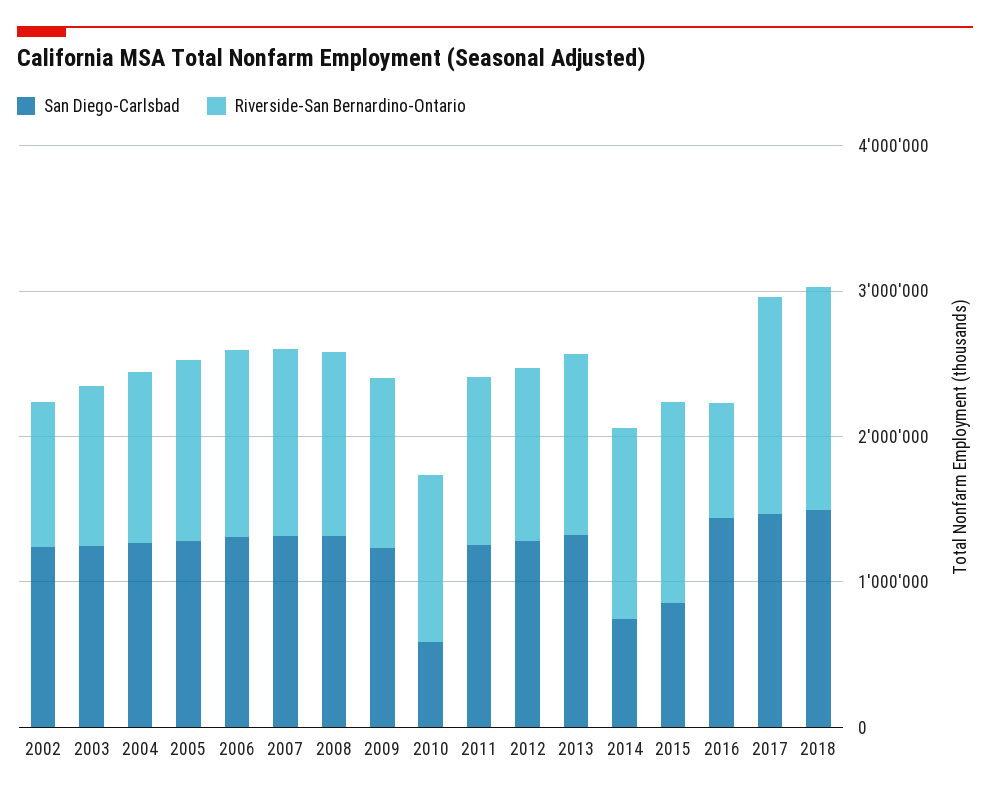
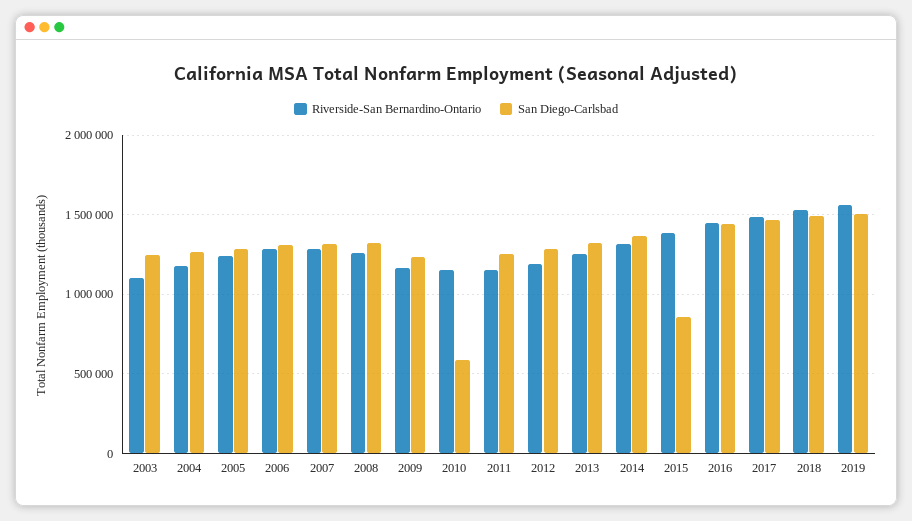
San Diego-Carlsbad, 2002: 1200000 -> none
Riverside-San Bernardino-Ontario, 2002: 1000000 -> none
San Diego-Carlsbad, 2014: 800000 -> 1350000
Riverside-San Bernardino-Ontario, 2016: 800000 -> 1450000
Riverside-San Bernardino-Ontario, 2019: none -> 1550000
San Diego-Carlsbad, 2019: none -> 1500000

